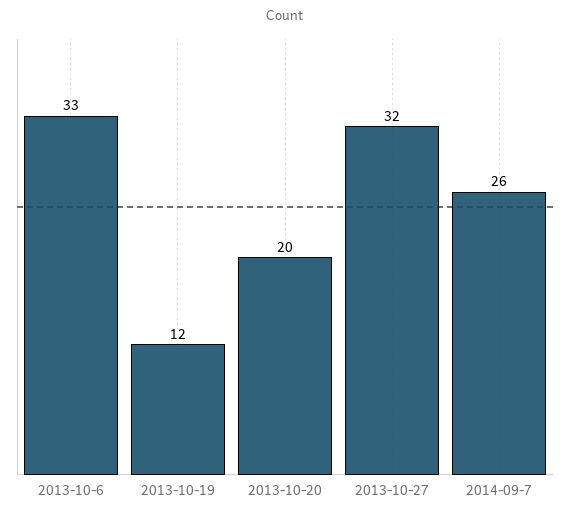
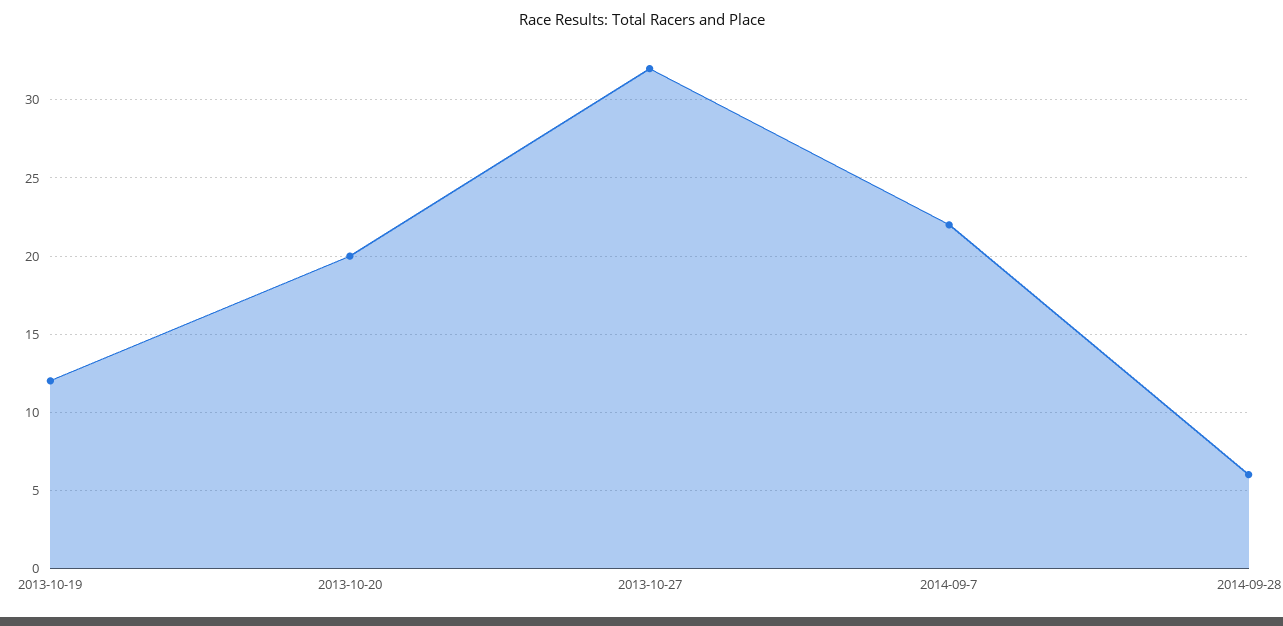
2013-10-6: 33 -> none
2014-09-7: 26 -> 22
2014-09-28: none -> 6

